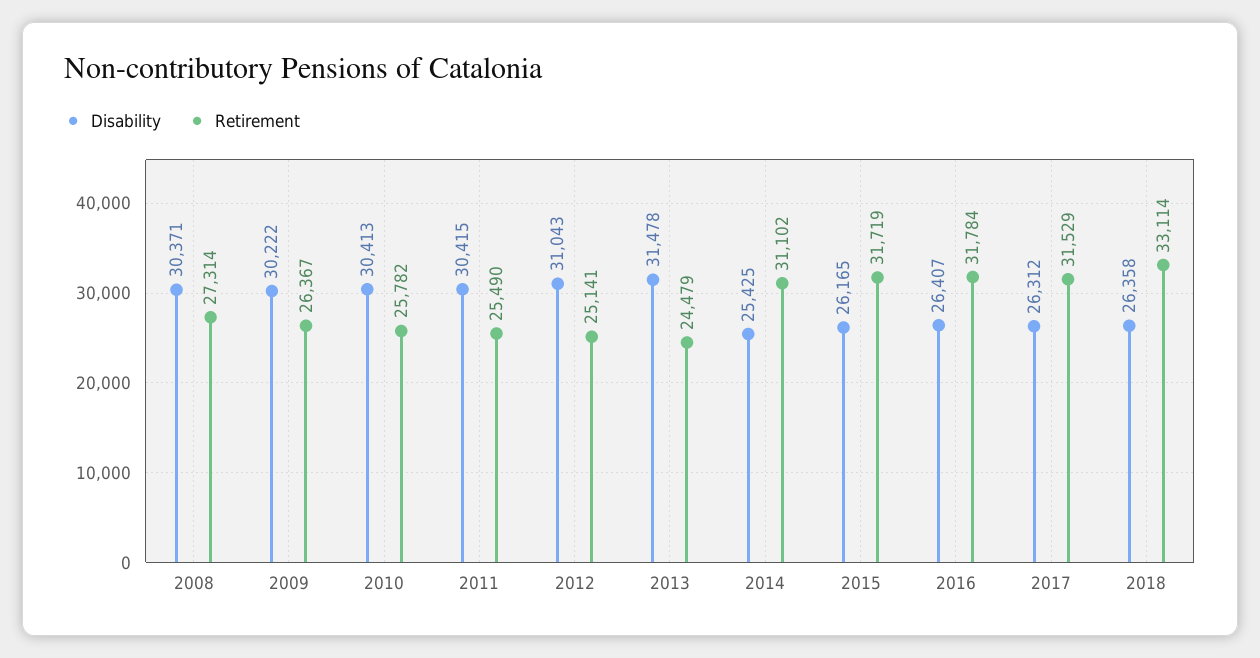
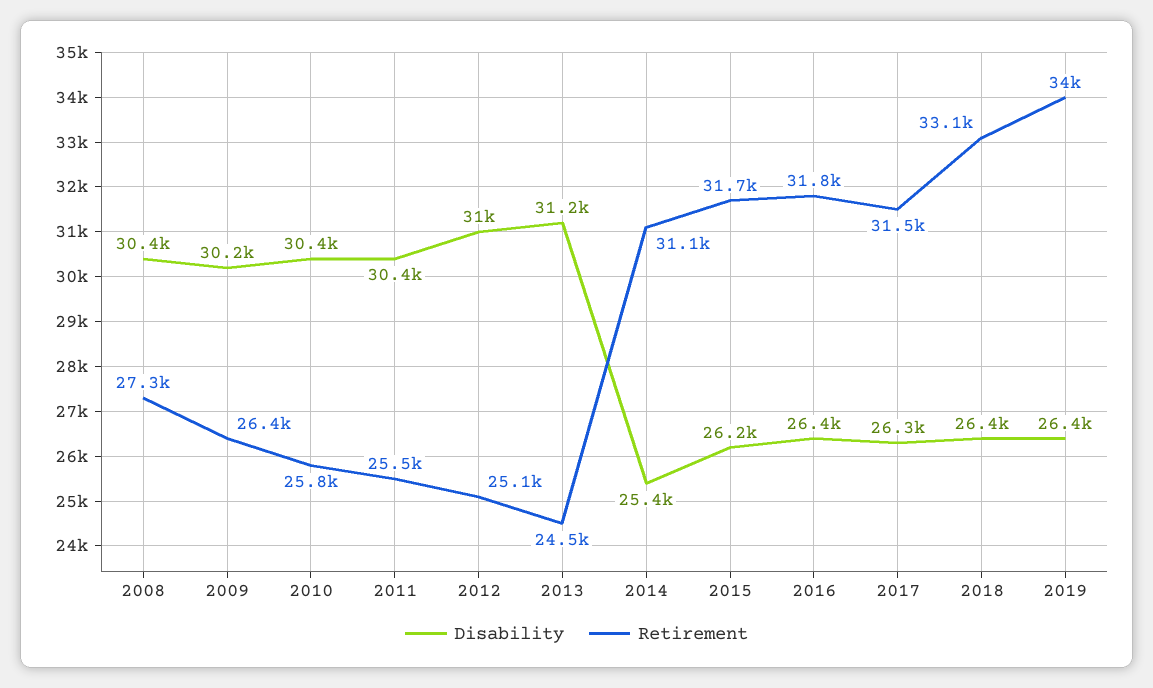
Disability, 2013: 31478 -> 31200
Disability, 2019: none -> 26400
Retirement, 2019: none -> 34000

